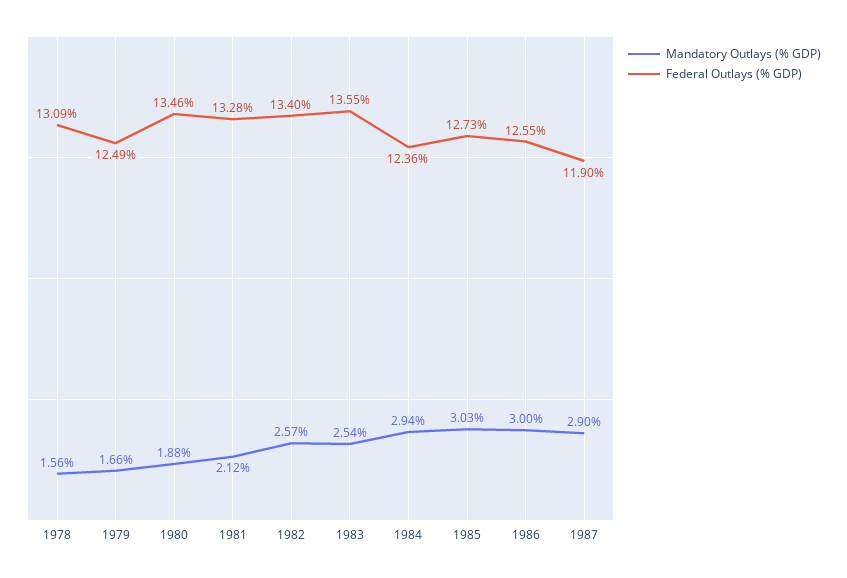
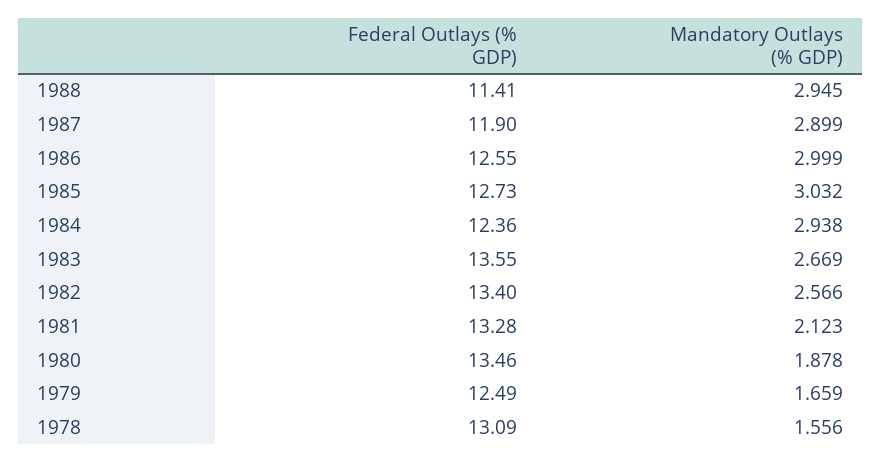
Mandatory Outlays (% GDP), 1983: 2.54 -> 2.669
Federal Outlays (% GDP), 1988: none -> 11.41
Mandatory Outlays (% GDP), 1988: none -> 2.945

